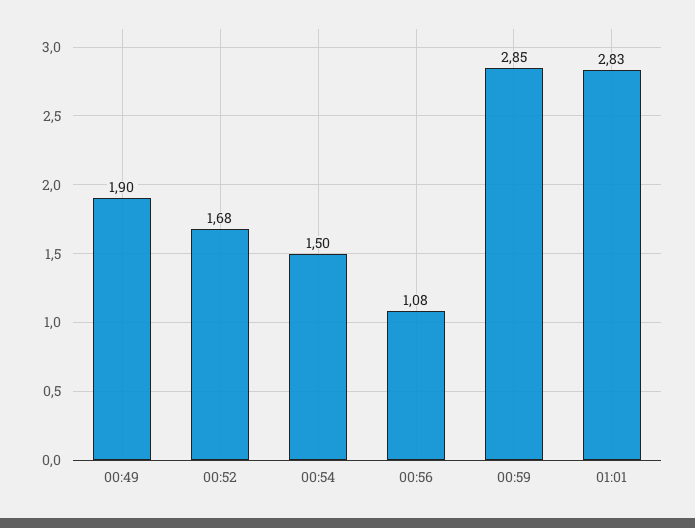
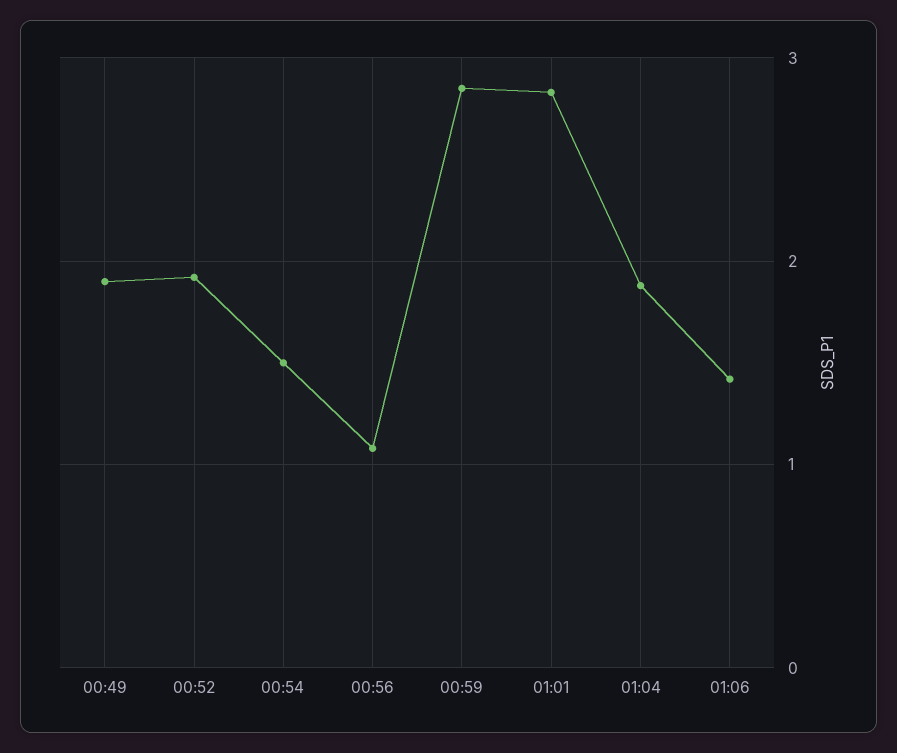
00:52: 1.68 -> 1.9
01:04: none -> 1.9
01:06: none -> 1.4

